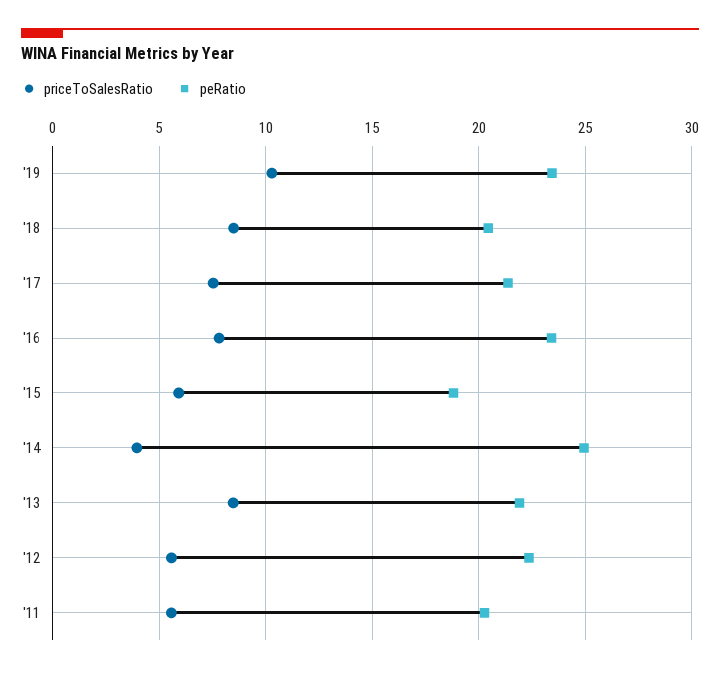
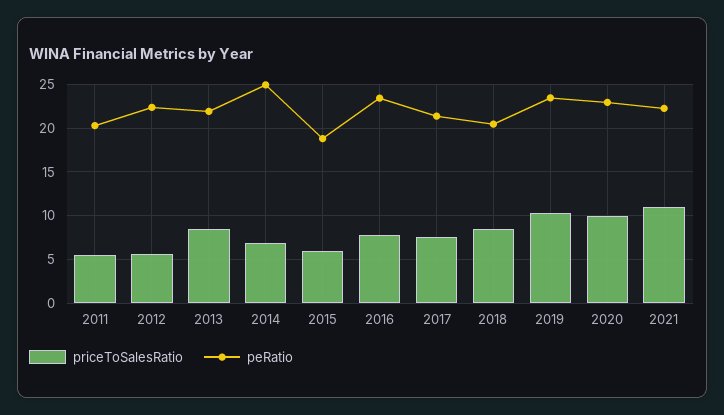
priceToSalesRatio, '14: 4 -> 7
priceToSalesRatio, 2020: none -> 10
peRatio, 2020: none -> 23
priceToSalesRatio, 2021: none -> 11
peRatio, 2021: none -> 22

